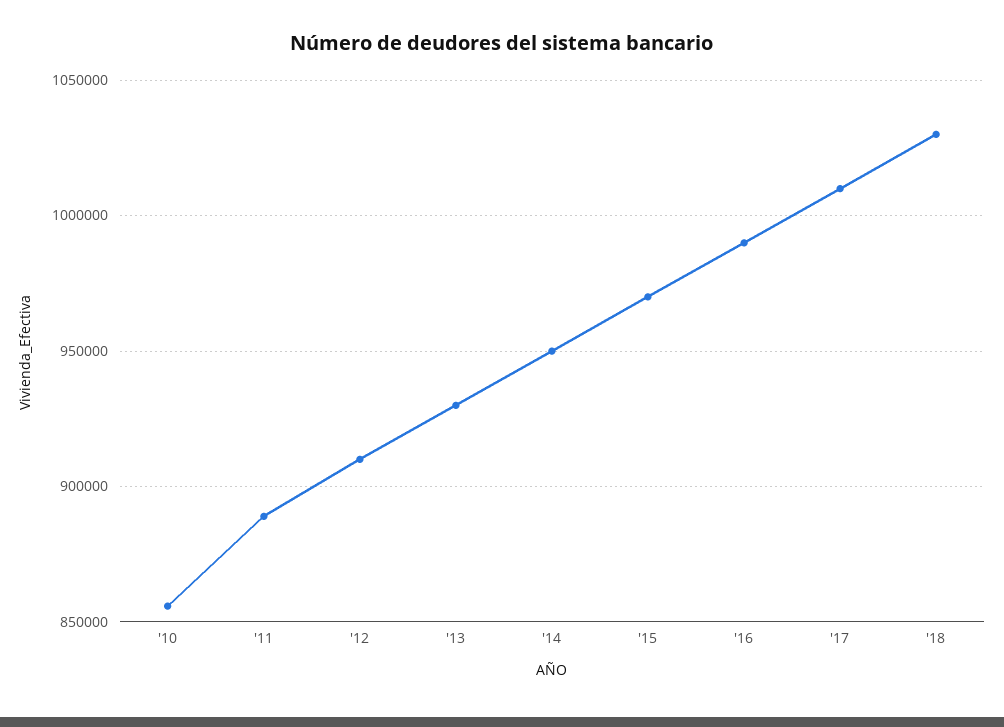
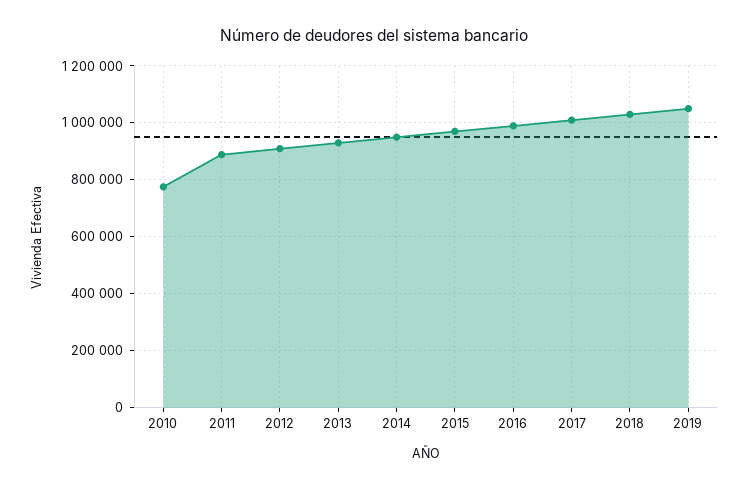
'10: 855000 -> 775000
2019: none -> 1050000

